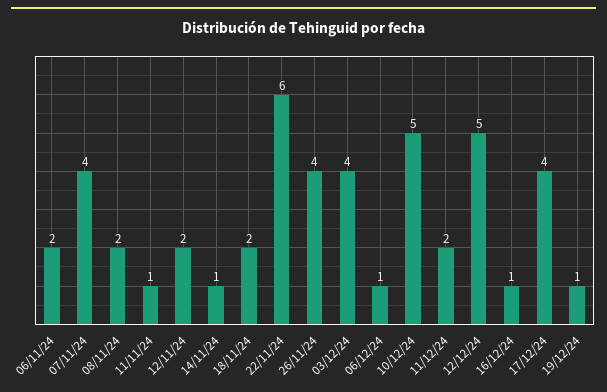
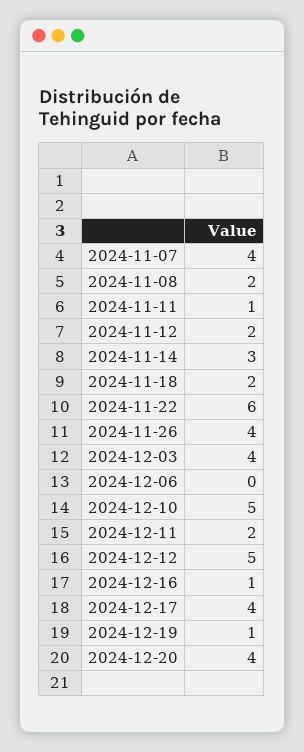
06/11/24: 2 -> none
14/11/24: 1 -> 3
06/12/24: 1 -> 0
2024-12-20: none -> 4

